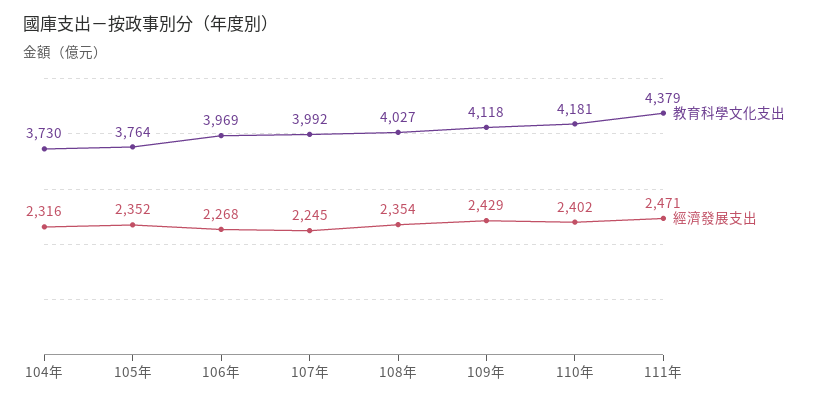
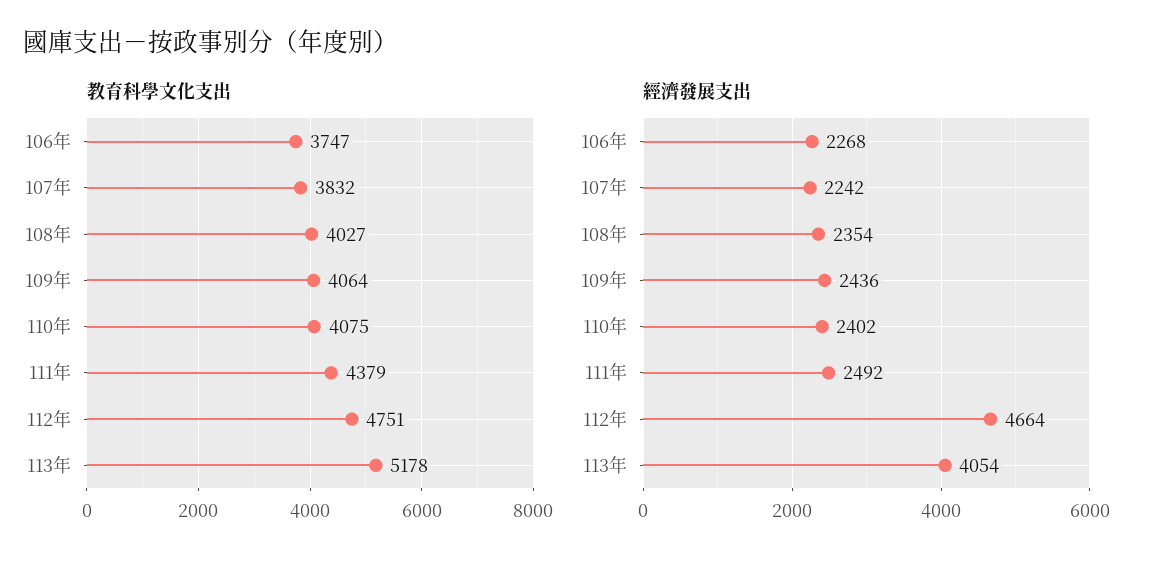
教育科學文化支出, 104年: 3730 -> none
經濟發展支出, 104年: 2316 -> none
教育科學文化支出, 105年: 3764 -> none
經濟發展支出, 105年: 2352 -> none
教育科學文化支出, 106年: 3969 -> 3747
教育科學文化支出, 107年: 3992 -> 3832
經濟發展支出, 107年: 2245 -> 2242
教育科學文化支出, 109年: 4118 -> 4064
經濟發展支出, 109年: 2429 -> 2436
教育科學文化支出, 110年: 4181 -> 4075
經濟發展支出, 111年: 2471 -> 2492
教育科學文化支出, 112年: none -> 4751
教育科學文化支出, 113年: none -> 5178
經濟發展支出, 112年: none -> 4664
經濟發展支出, 113年: none -> 4054

